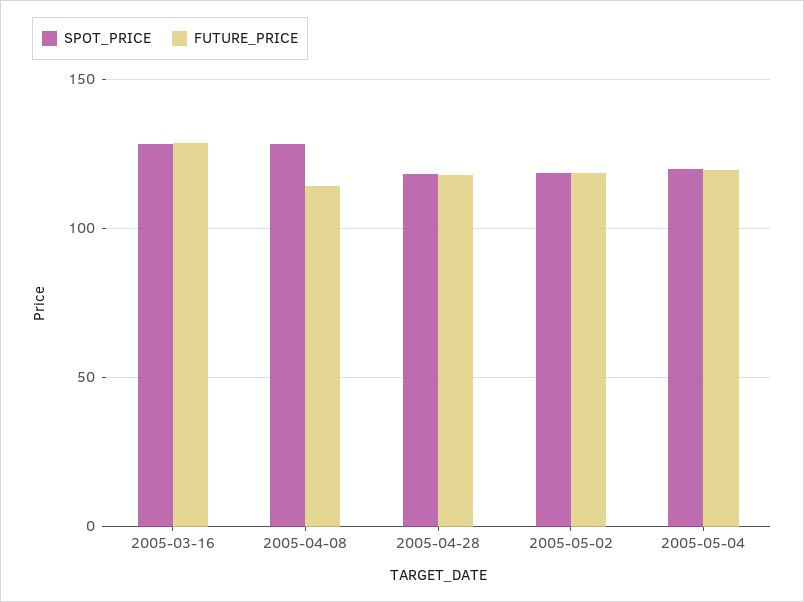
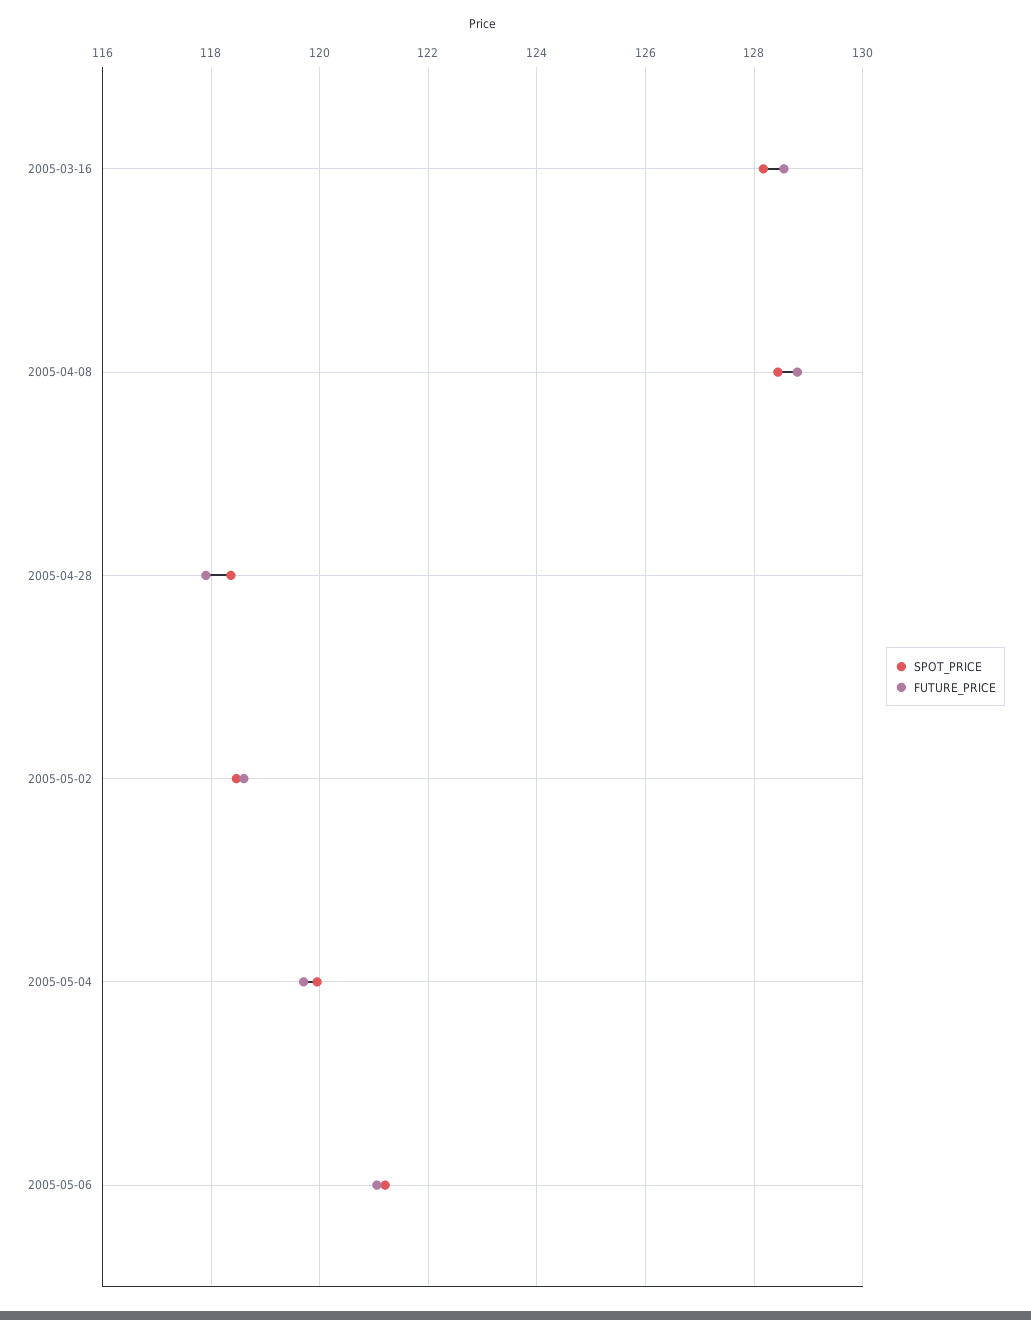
FUTURE_PRICE, 2005-04-08: 115 -> 128.8
SPOT_PRICE, 2005-05-06: none -> 121.2
FUTURE_PRICE, 2005-05-06: none -> 121

